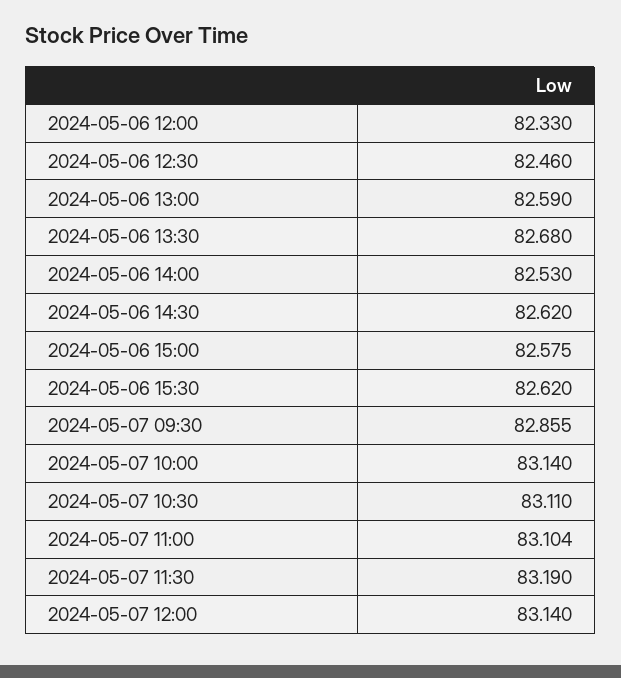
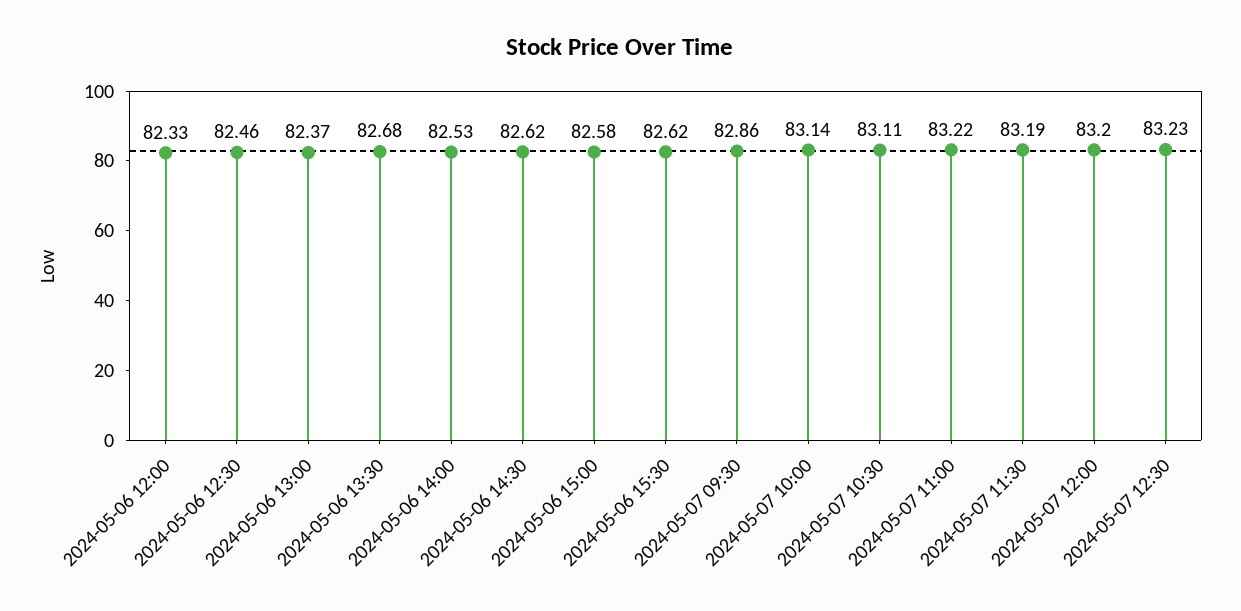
2024-05-06 13:00: 82.59 -> 82.37
2024-05-07 11:00: 83.104 -> 83.22
2024-05-07 12:00: 83.14 -> 83.2
2024-05-07 12:30: none -> 83.23

